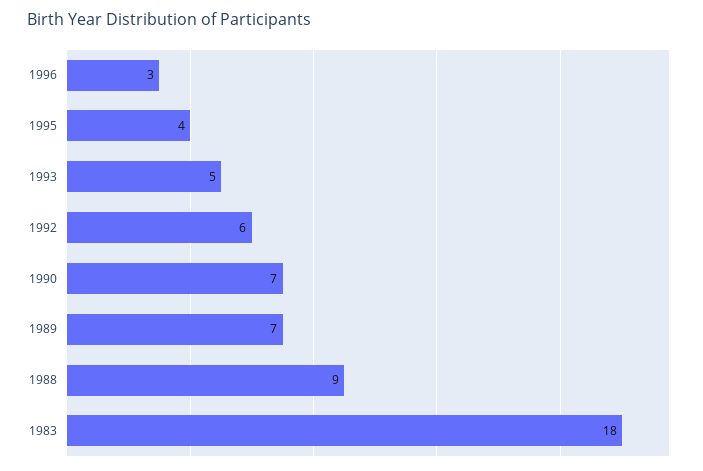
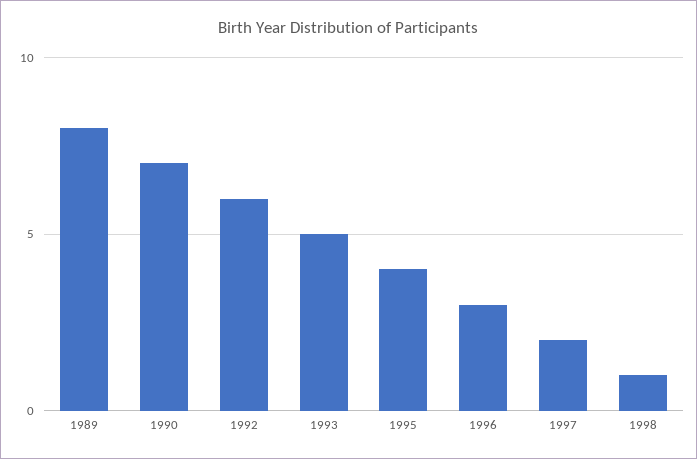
1989: 7 -> 8
1988: 9 -> none
1983: 18 -> none
1997: none -> 2
1998: none -> 1

